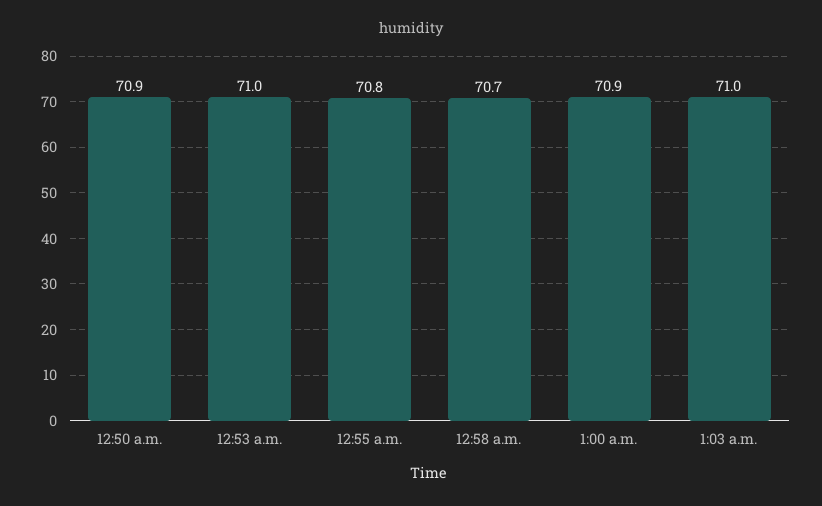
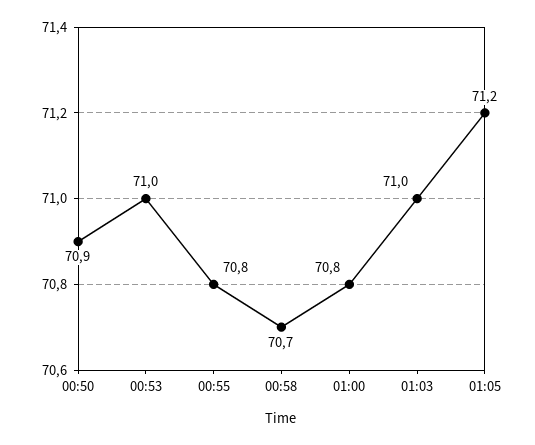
1:00 a.m.: 70.9 -> 70.8
01:05: none -> 71.2

